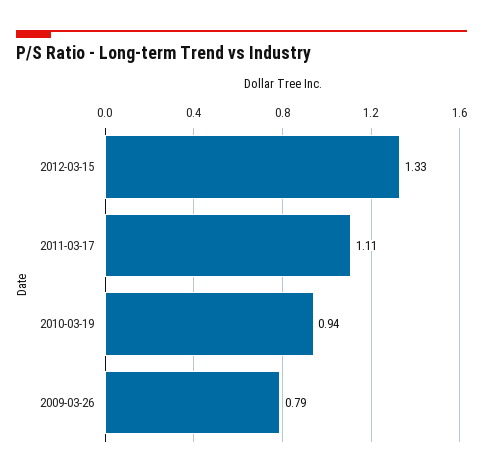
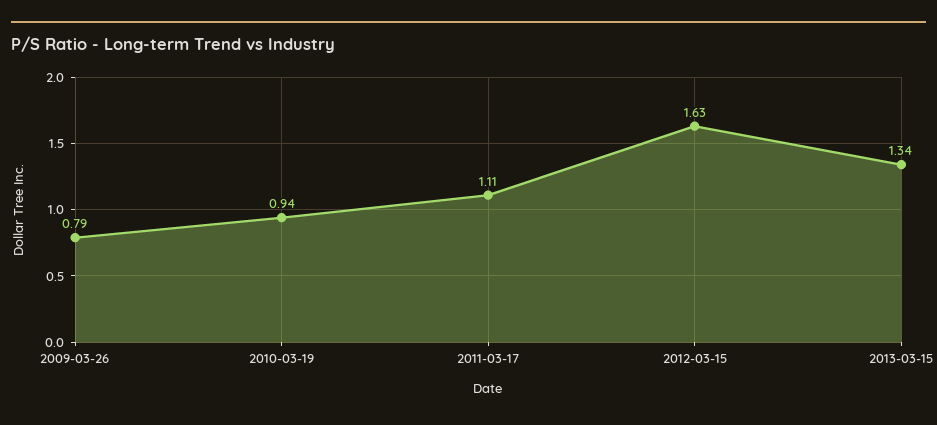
2012-03-15: 1.33 -> 1.63
2013-03-15: none -> 1.34

